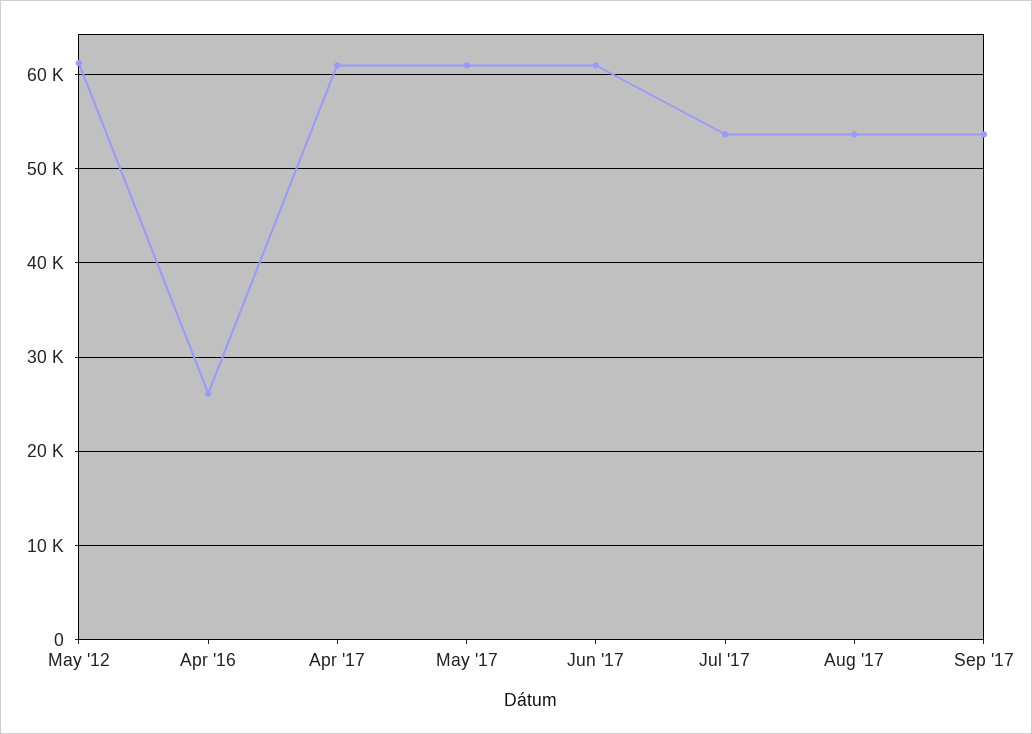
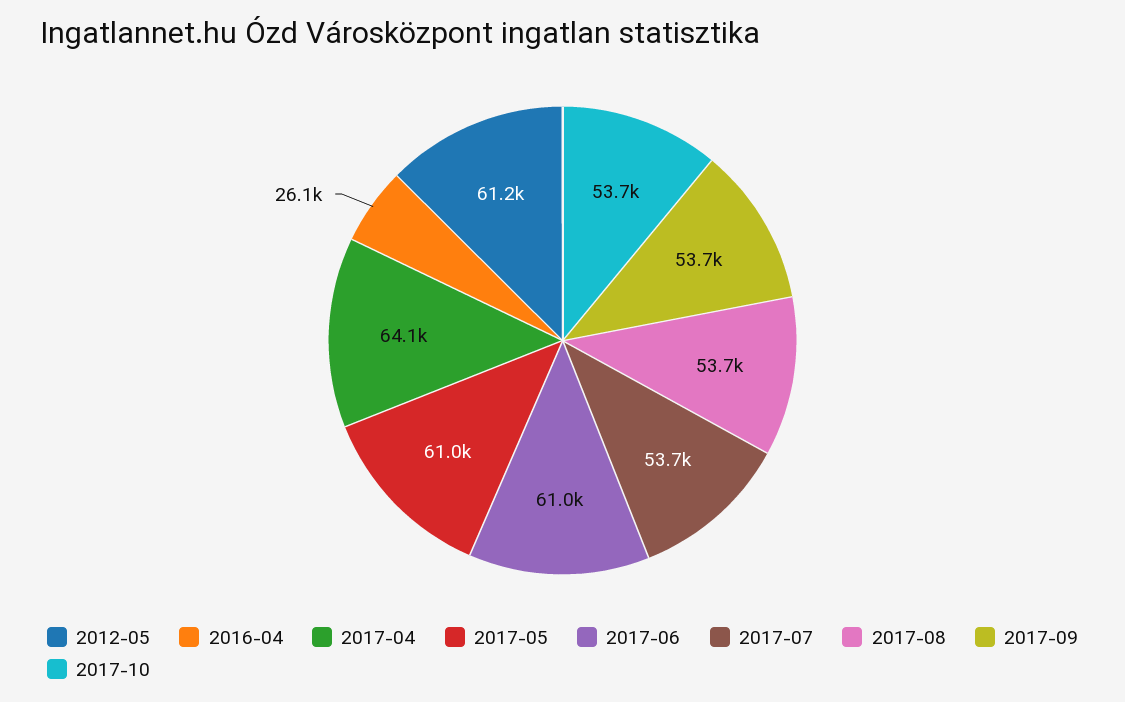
Apr '17: 61000 -> 64100
2017-10: none -> 53700

